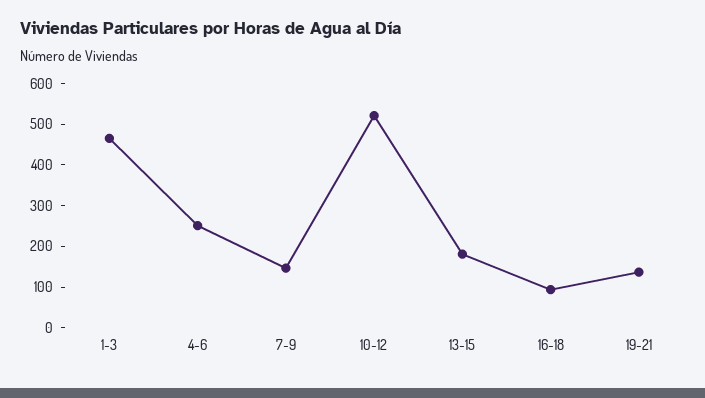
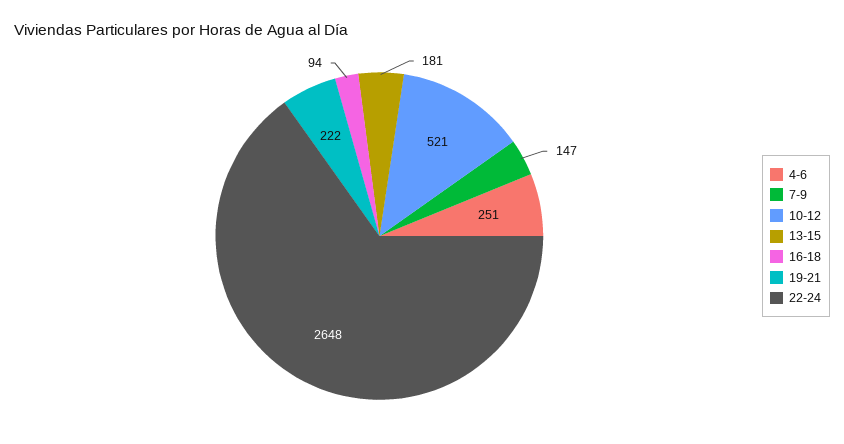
1-3: 460 -> none
19-21: 140 -> 222
22-24: none -> 2648

